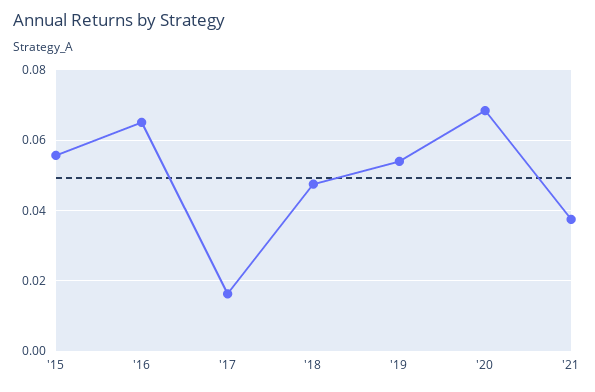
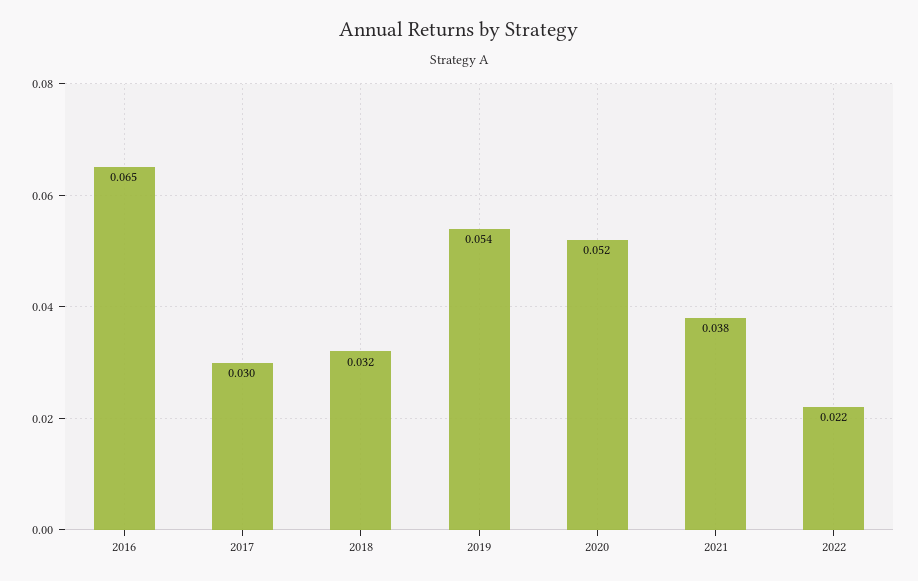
'15: 0.056 -> none
'17: 0.016 -> 0.03
'18: 0.048 -> 0.032
'20: 0.068 -> 0.052
2022: none -> 0.022

